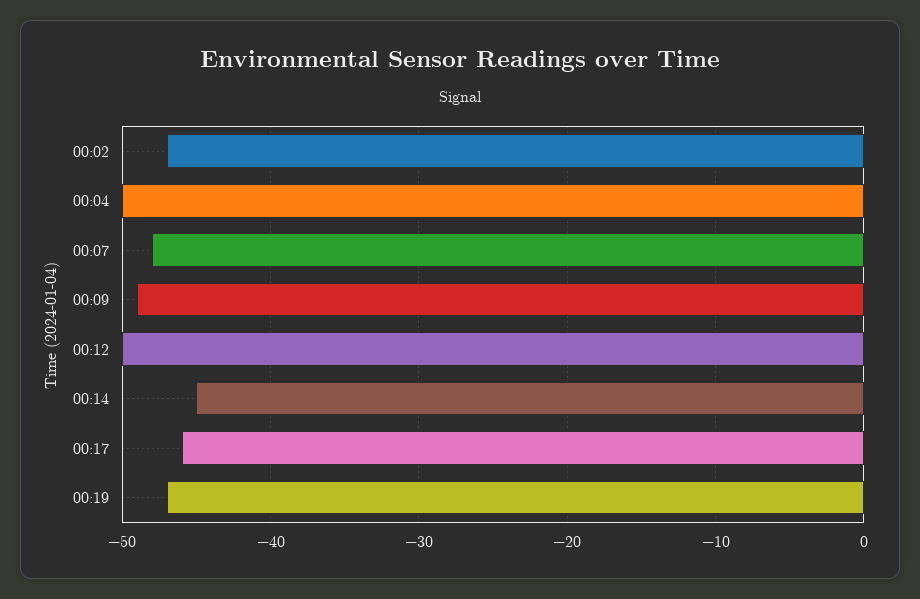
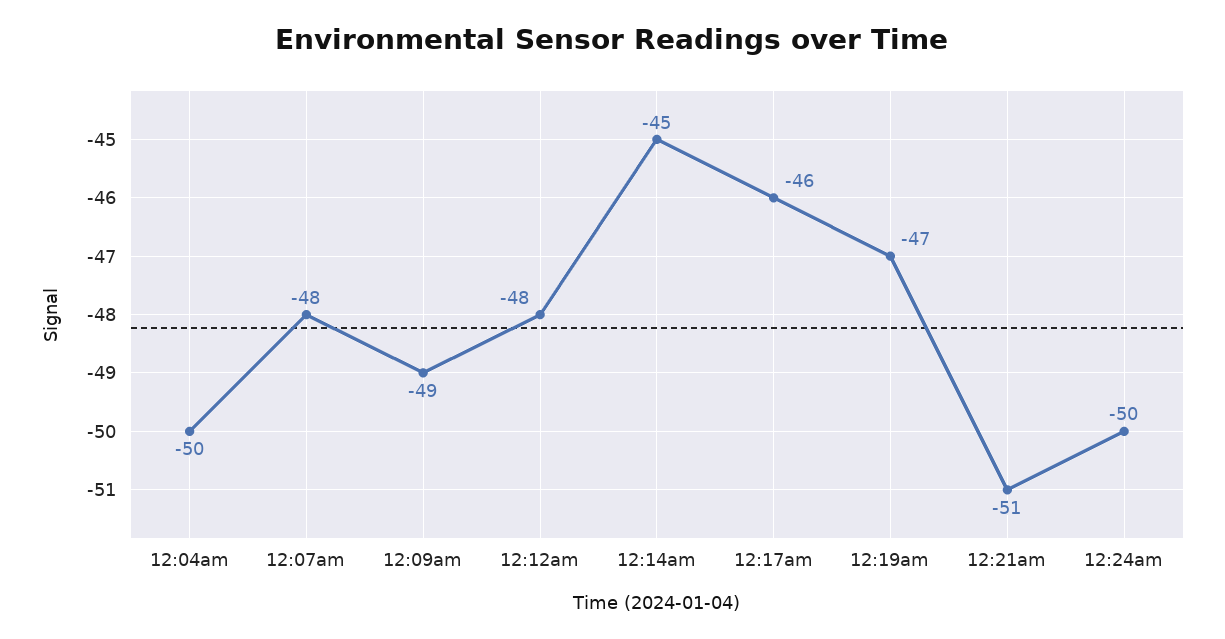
00:02: -47 -> none
00:12: -50 -> -48
12:21am: none -> -51
12:24am: none -> -50

